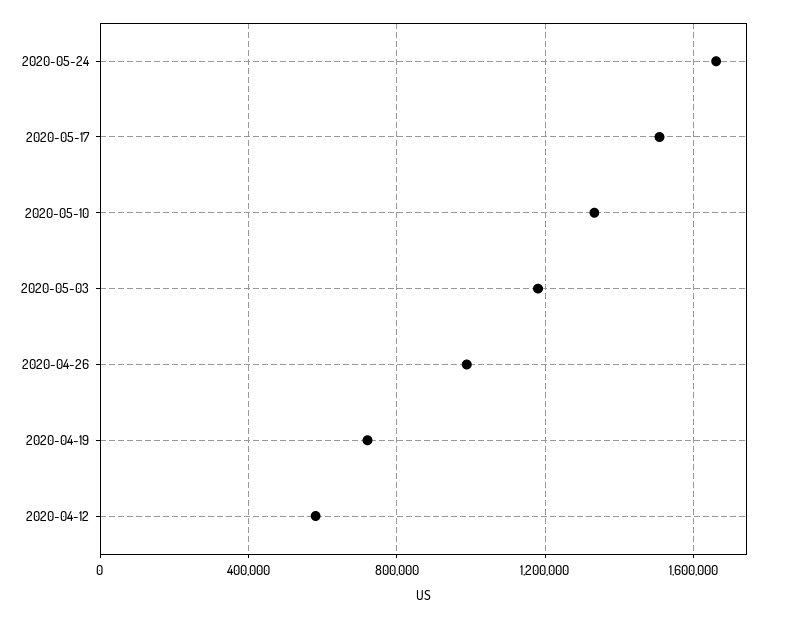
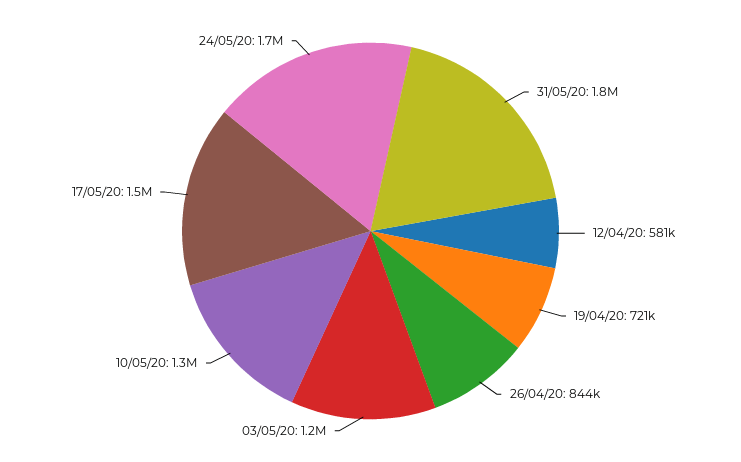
2020-04-26: 1000000 -> 844000
31/05/20: none -> 1800000

